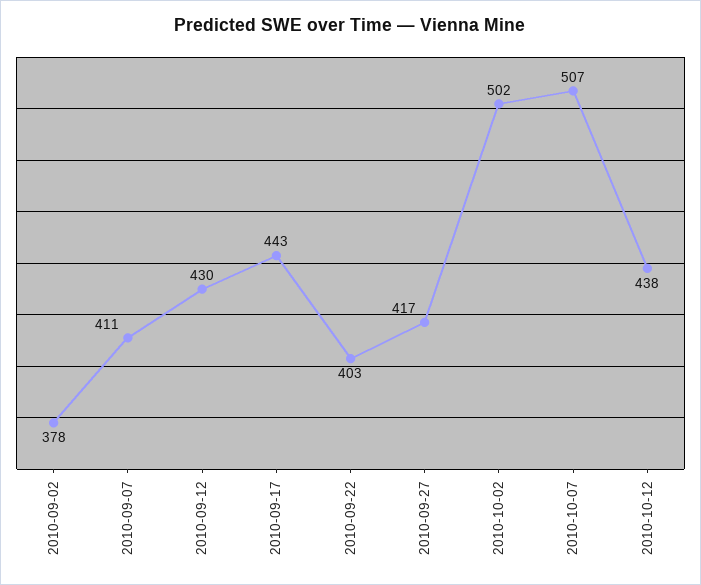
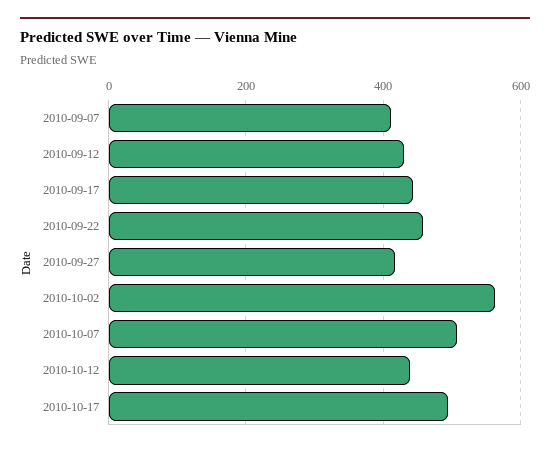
2010-09-02: 378 -> none
2010-09-22: 403 -> 460
2010-10-02: 502 -> 560
2010-10-17: none -> 500

